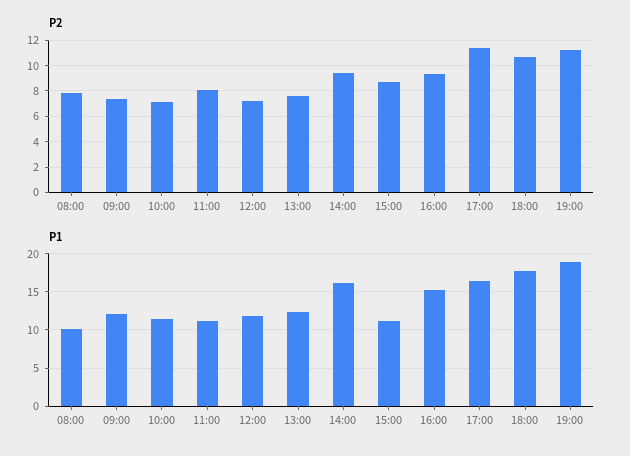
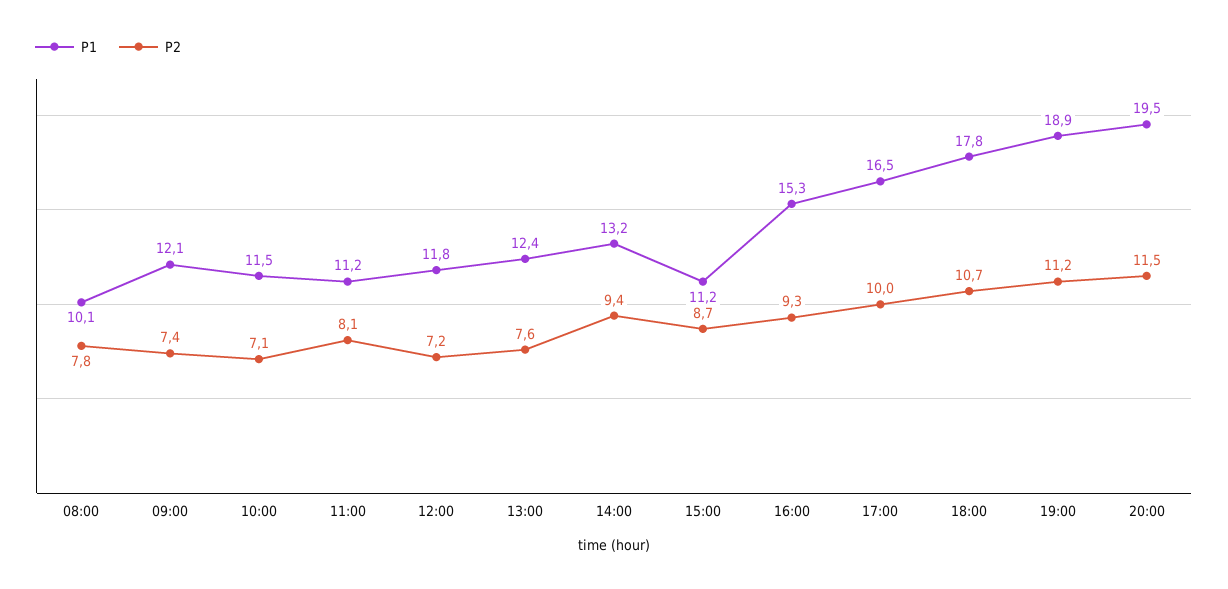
P2, 17:00: 11.5 -> 10
P1, 14:00: 16 -> 13.2
P1, 20:00: none -> 19.5
P2, 20:00: none -> 11.5

